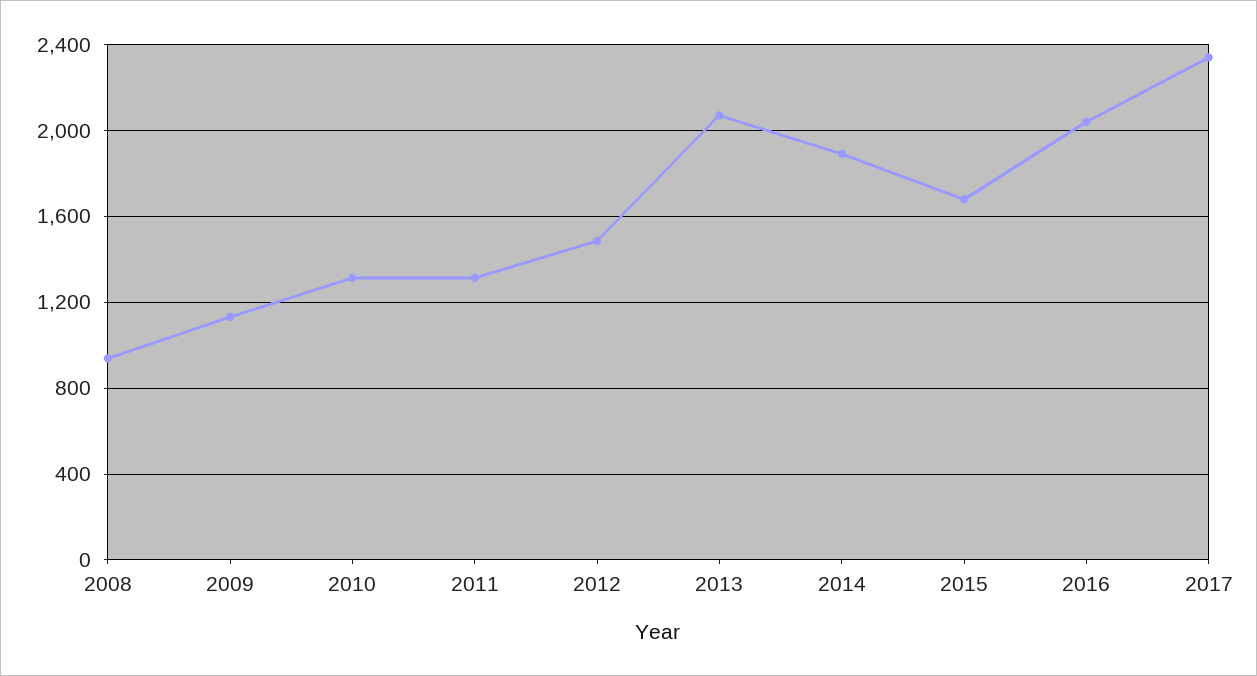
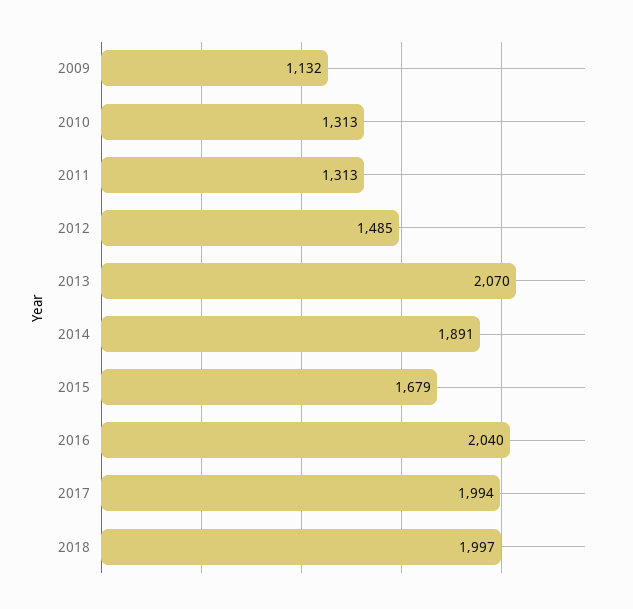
2008: 950 -> none
2017: 2350 -> 1994
2018: none -> 1997

